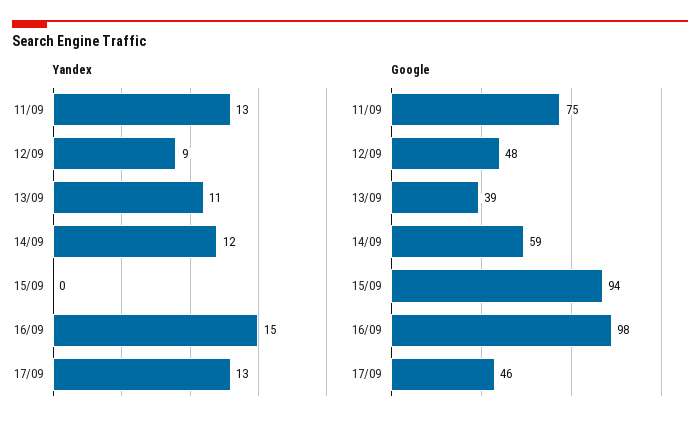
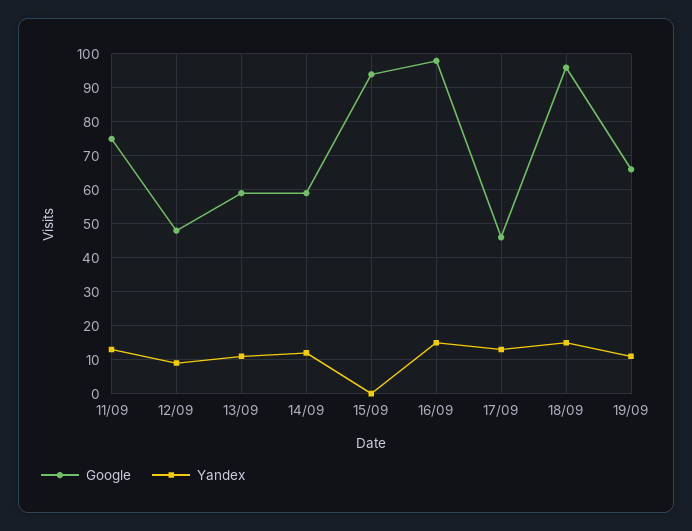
Google, 13/09: 39 -> 60
Google, 18/09: none -> 95
Yandex, 18/09: none -> 15
Google, 19/09: none -> 65
Yandex, 19/09: none -> 10

